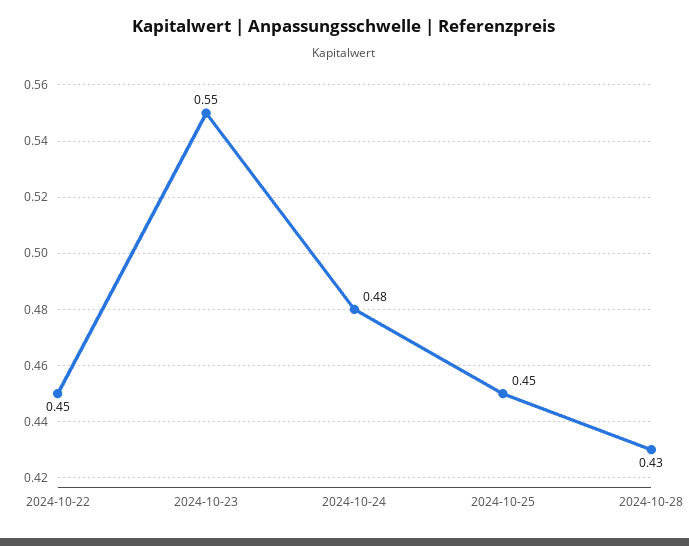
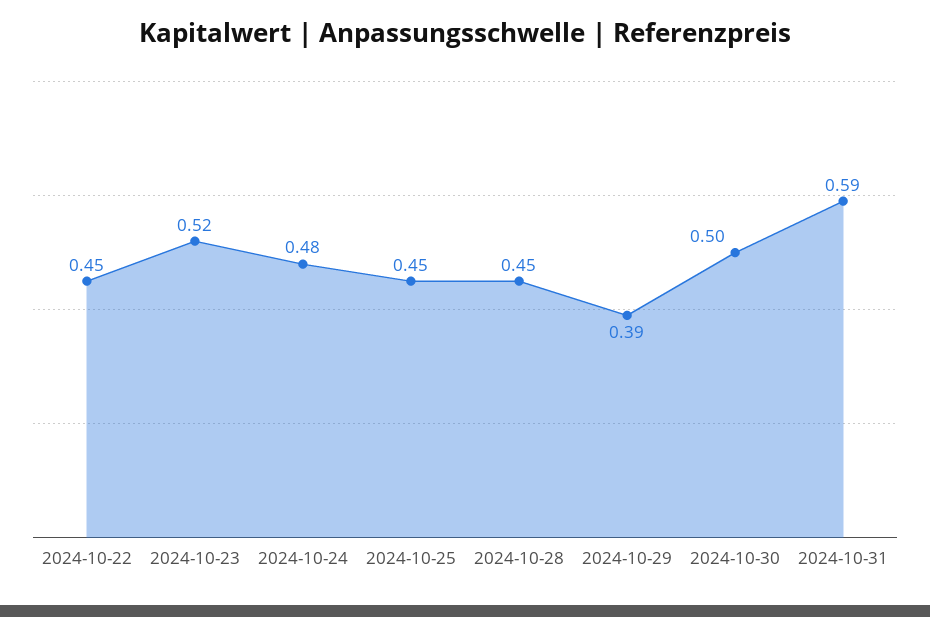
2024-10-23: 0.55 -> 0.52
2024-10-28: 0.43 -> 0.45
2024-10-29: none -> 0.39
2024-10-30: none -> 0.5
2024-10-31: none -> 0.59

